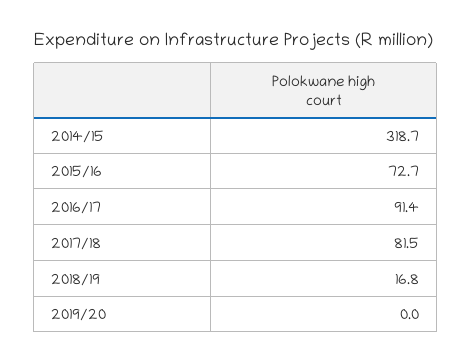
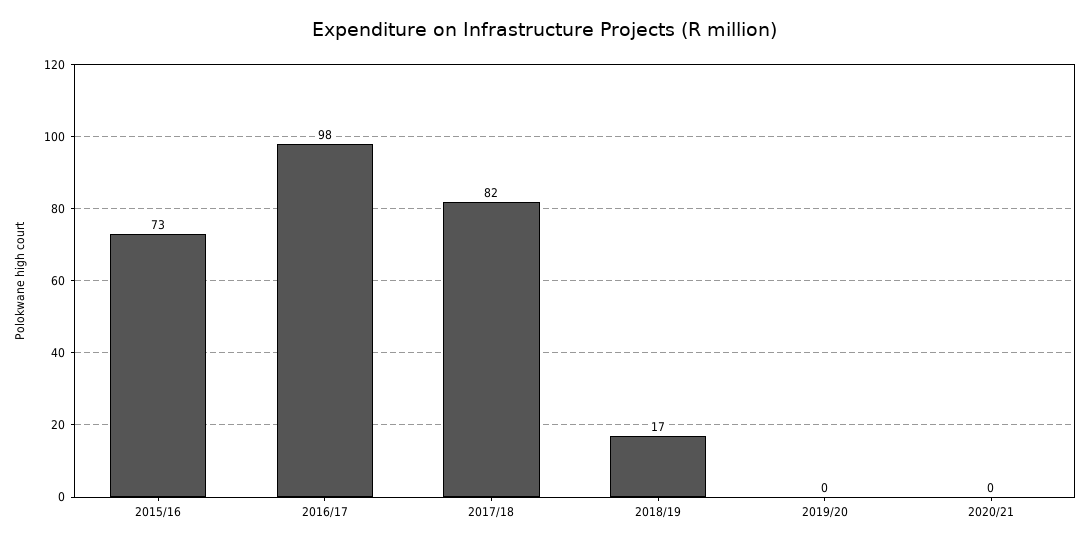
2014/15: 318.7 -> none
2016/17: 91.4 -> 98
2020/21: none -> 0

